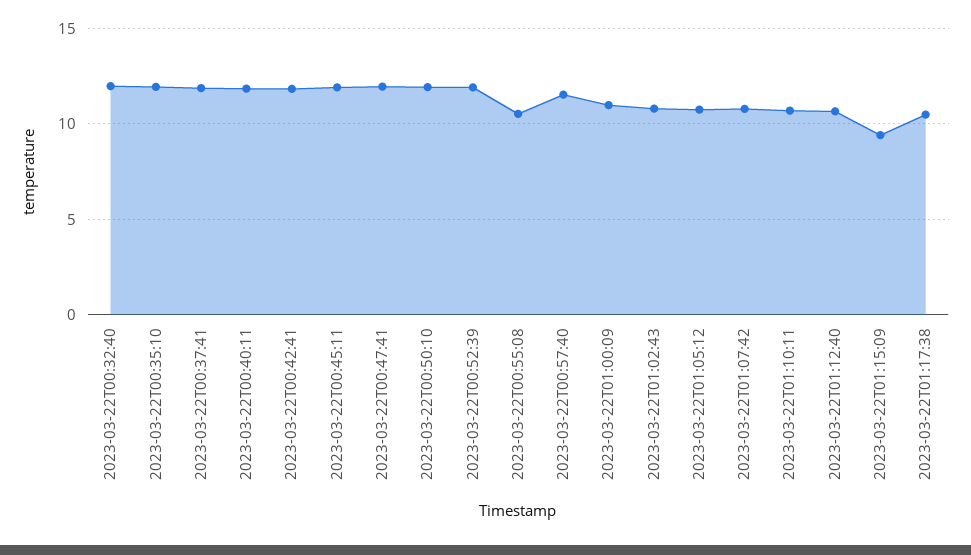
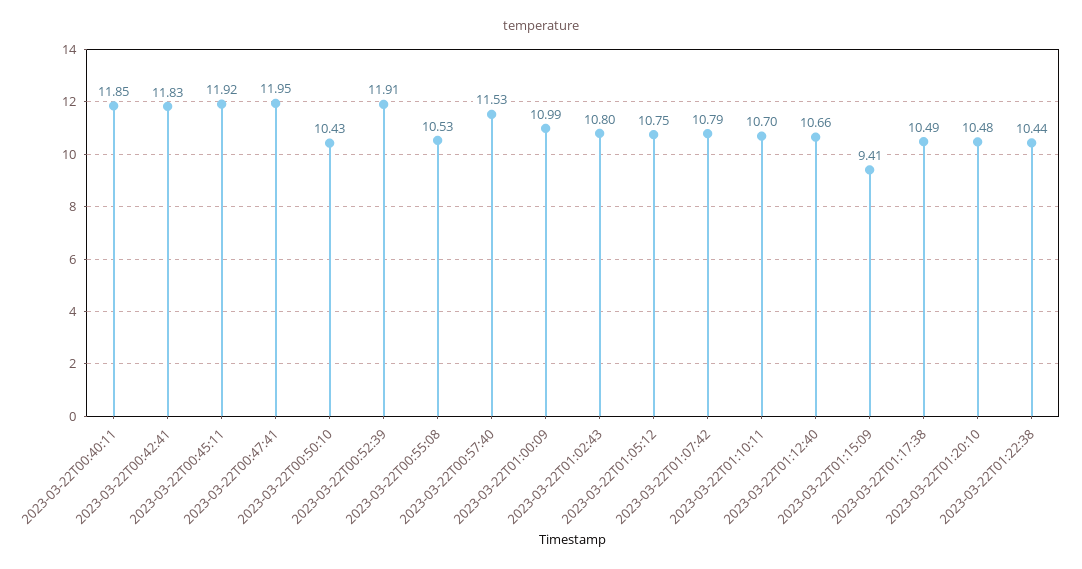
2023-03-22T00:32:40: 12 -> none
2023-03-22T00:35:10: 12 -> none
2023-03-22T00:37:41: 12 -> none
2023-03-22T00:50:10: 12 -> 10.43
2023-03-22T01:20:10: none -> 10.48
2023-03-22T01:22:38: none -> 10.44

